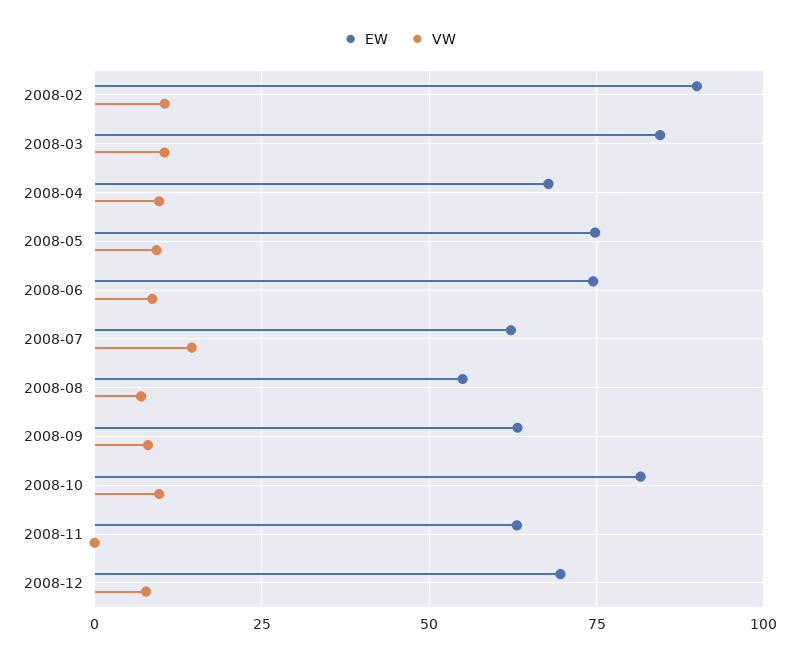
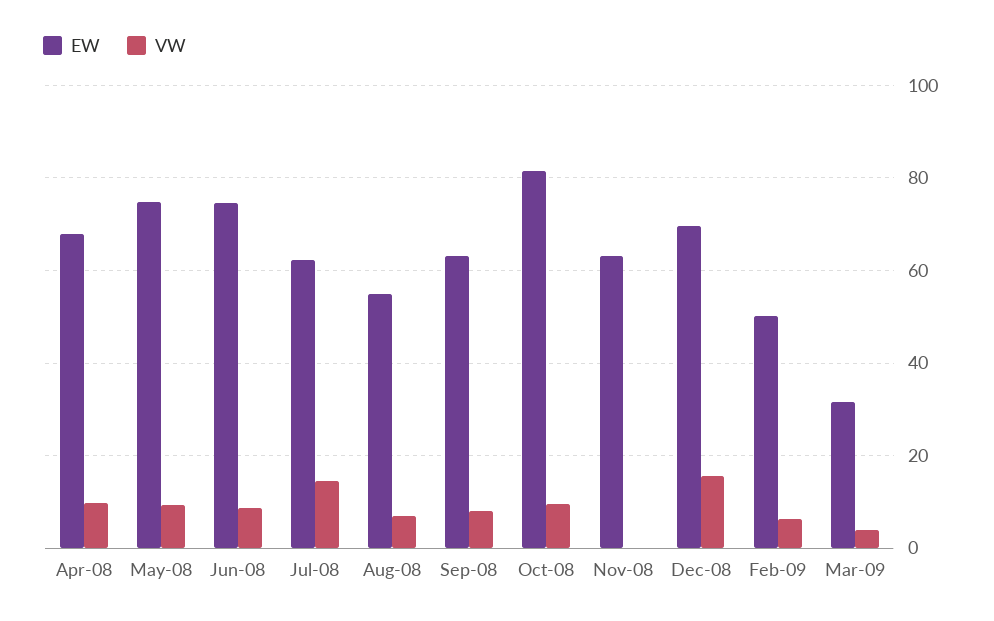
EW, 2008-02: 90 -> none
VW, 2008-02: 10 -> none
EW, 2008-03: 85 -> none
VW, 2008-03: 10 -> none
VW, 2008-12: 7.5 -> 16
EW, Feb-09: none -> 50
VW, Feb-09: none -> 6
EW, Mar-09: none -> 32
VW, Mar-09: none -> 4

